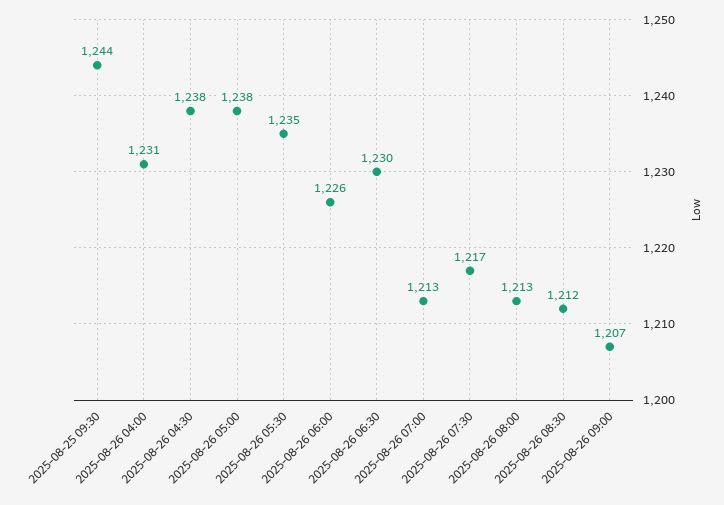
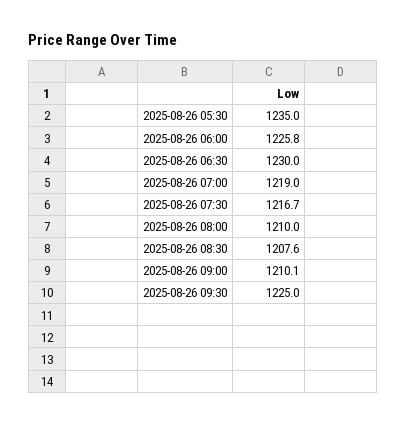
2025-08-25 09:30: 1244 -> none
2025-08-26 04:00: 1231 -> none
2025-08-26 04:30: 1238 -> none
2025-08-26 05:00: 1238 -> none
2025-08-26 07:00: 1213 -> 1219
2025-08-26 08:00: 1213 -> 1210
2025-08-26 08:30: 1212 -> 1207.6
2025-08-26 09:00: 1207 -> 1210.1
2025-08-26 09:30: none -> 1225

